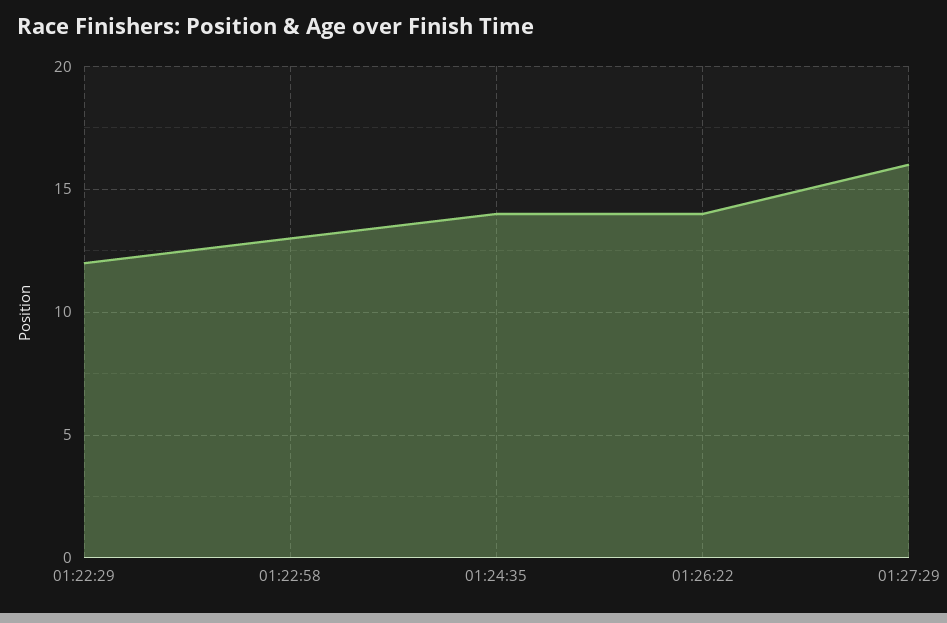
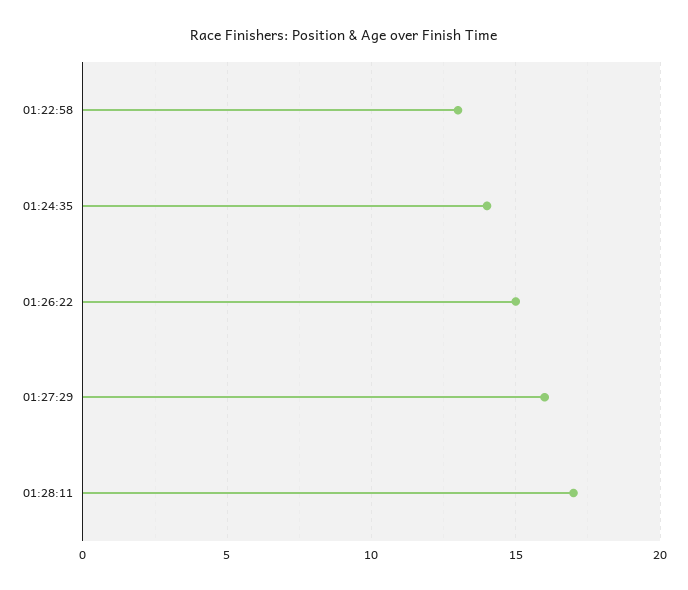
01:22:29: 12 -> none
01:26:22: 14 -> 15
01:28:11: none -> 17

